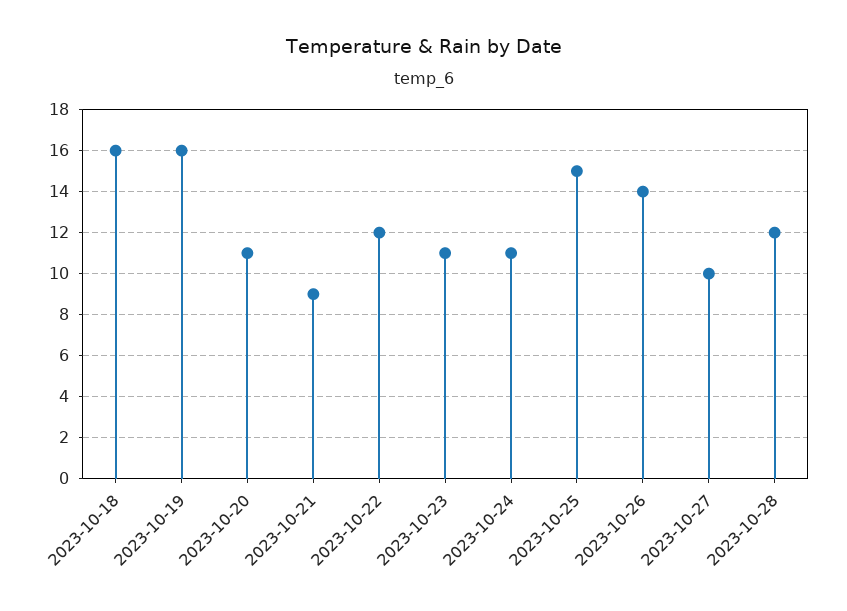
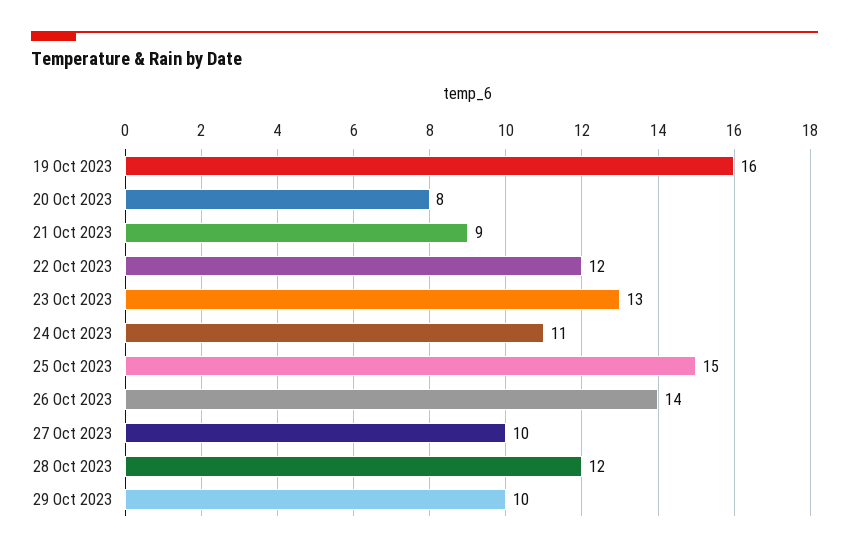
2023-10-18: 16 -> none
2023-10-20: 11 -> 8
2023-10-23: 11 -> 13
29 Oct 2023: none -> 10

